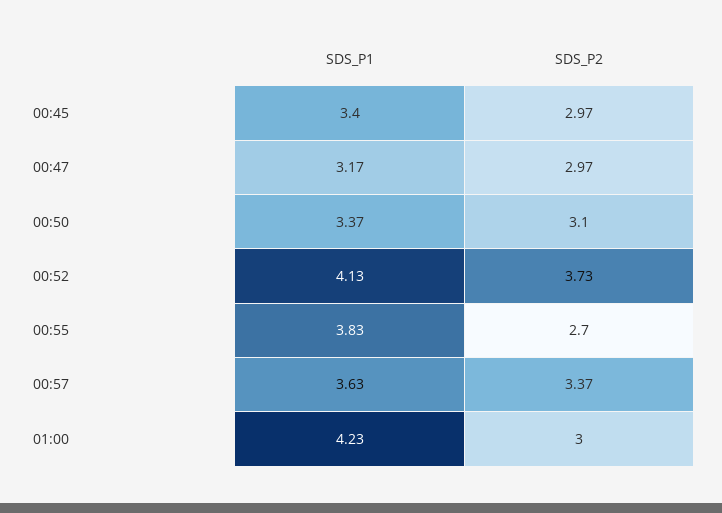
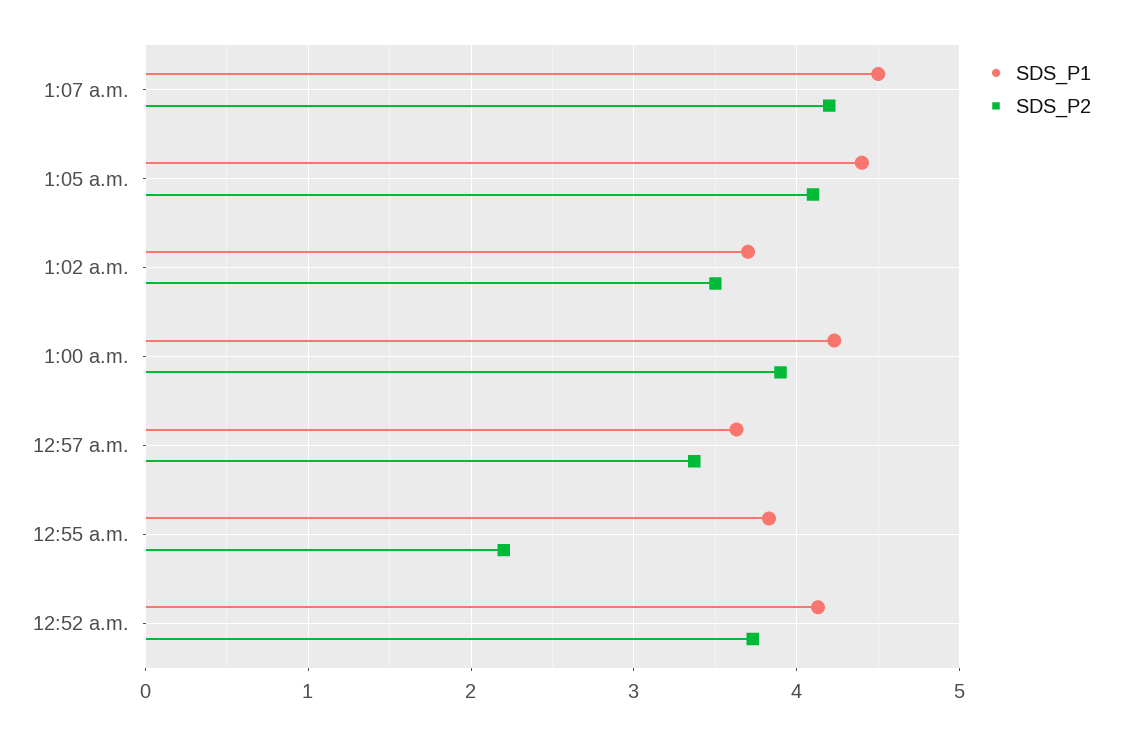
SDS_P1, 00:45: 3.4 -> none
SDS_P2, 00:45: 2.97 -> none
SDS_P1, 00:47: 3.17 -> none
SDS_P2, 00:47: 2.97 -> none
SDS_P1, 00:50: 3.37 -> none
SDS_P2, 00:50: 3.1 -> none
SDS_P2, 00:55: 2.7 -> 2.2
SDS_P2, 01:00: 3 -> 3.9
SDS_P1, 1:07 a.m.: none -> 4.5
SDS_P2, 1:07 a.m.: none -> 4.2
SDS_P1, 1:05 a.m.: none -> 4.4
SDS_P2, 1:05 a.m.: none -> 4.1
SDS_P1, 1:02 a.m.: none -> 3.7
SDS_P2, 1:02 a.m.: none -> 3.5

